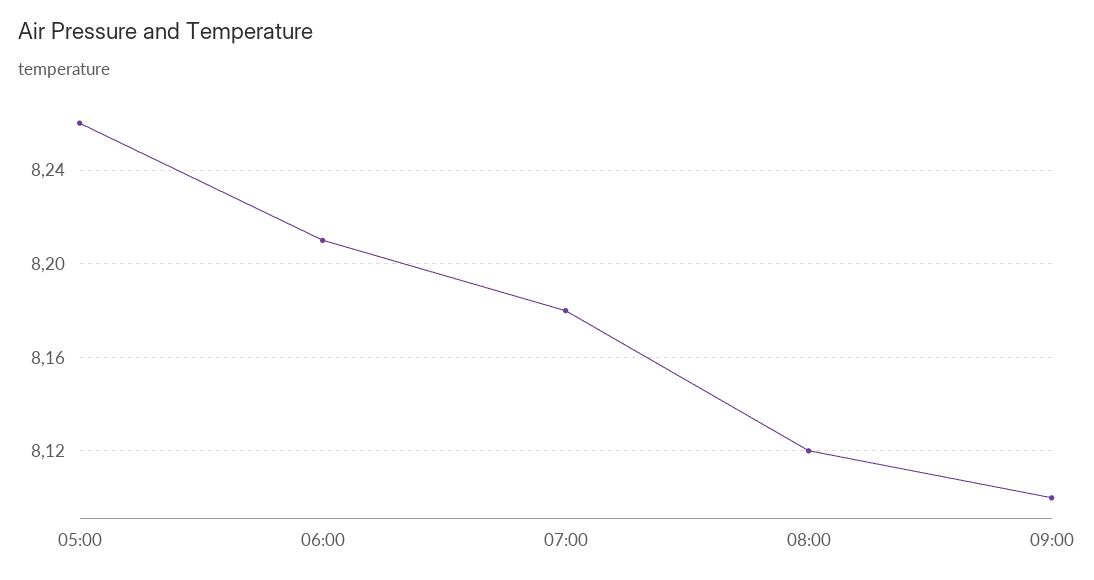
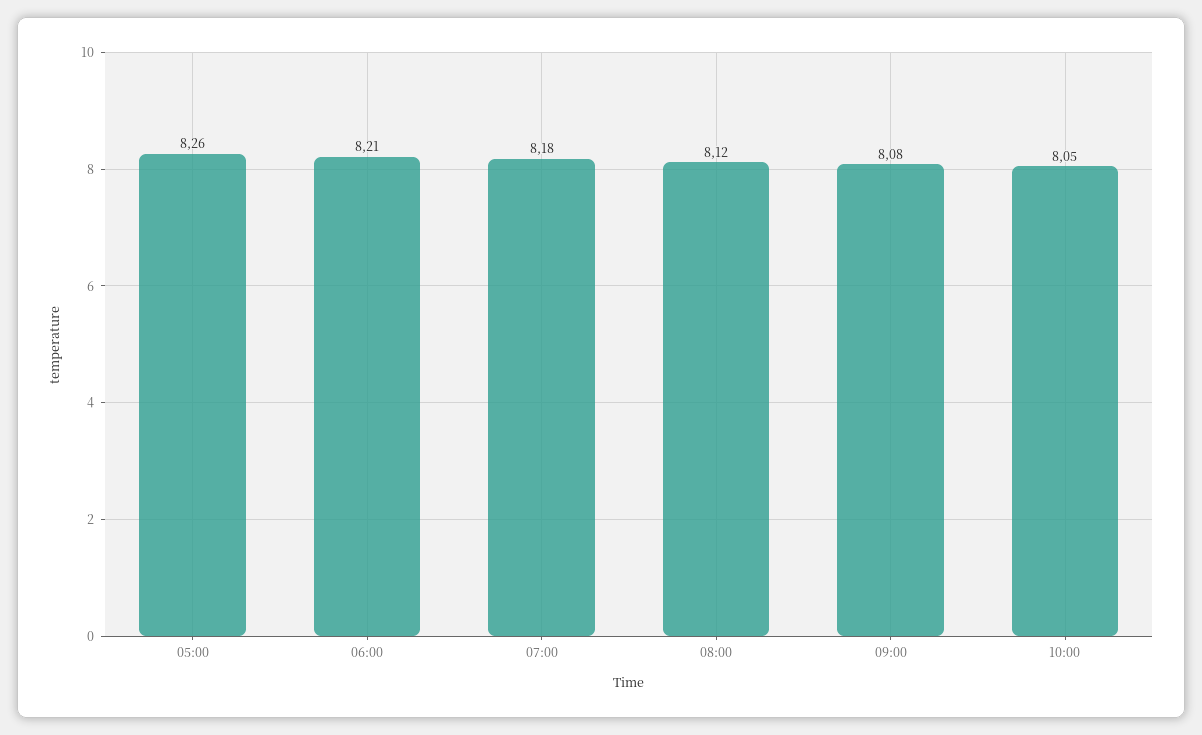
09:00: 8.1 -> 8.08
10:00: none -> 8.05

